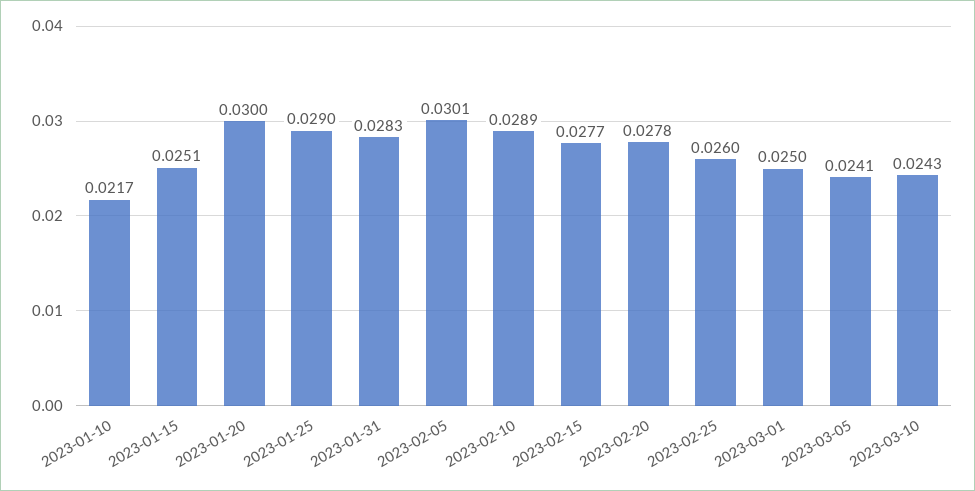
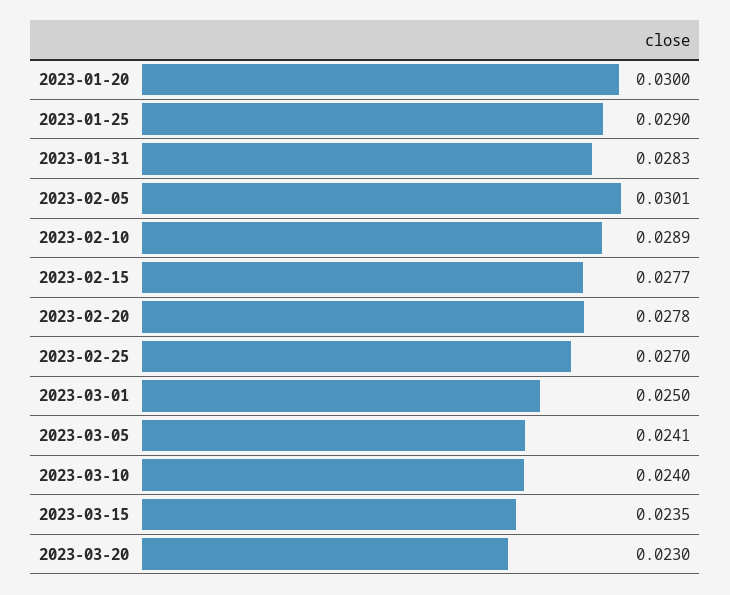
2023-01-10: 0.0217 -> none
2023-01-15: 0.0251 -> none
2023-02-25: 0.026 -> 0.027
2023-03-10: 0.0243 -> 0.024
2023-03-15: none -> 0.0235
2023-03-20: none -> 0.023

